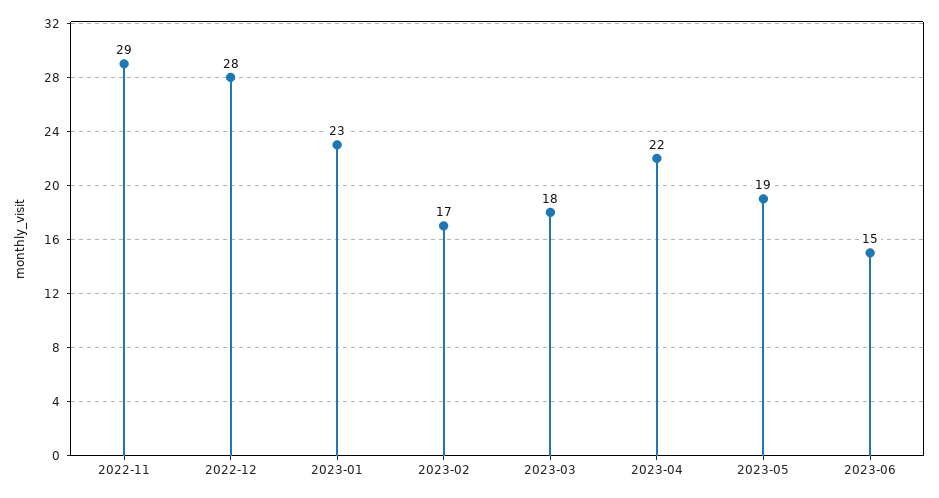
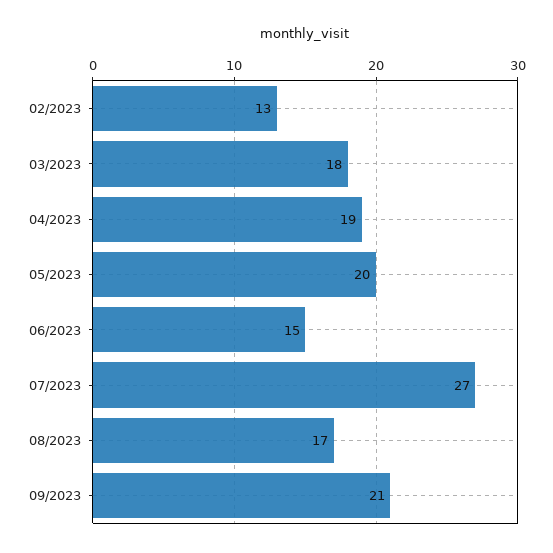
2022-11: 29 -> none
2022-12: 28 -> none
2023-01: 23 -> none
2023-02: 17 -> 13
2023-04: 22 -> 19
2023-05: 19 -> 20
07/2023: none -> 27
08/2023: none -> 17
09/2023: none -> 21

